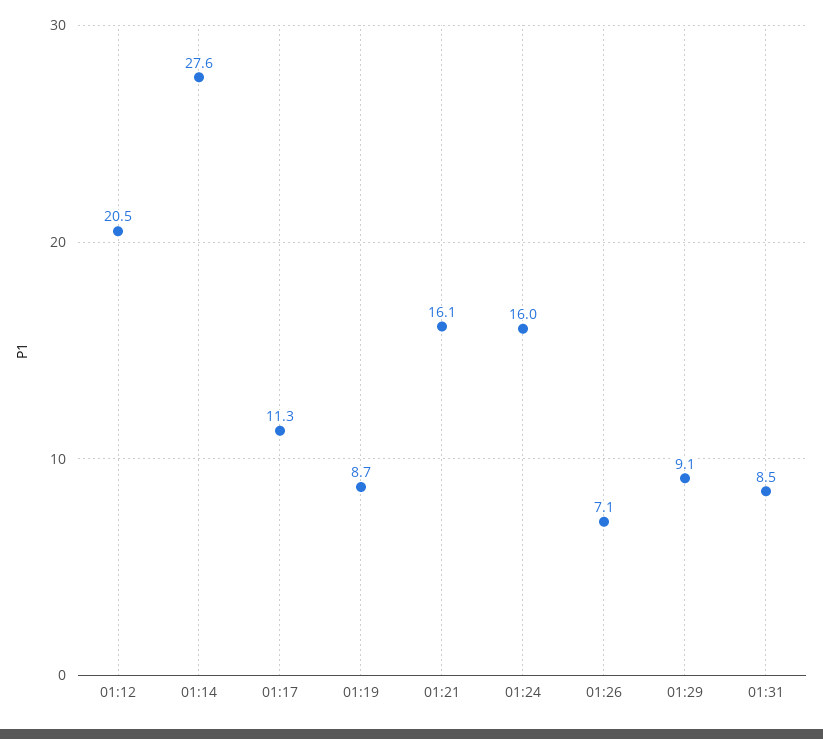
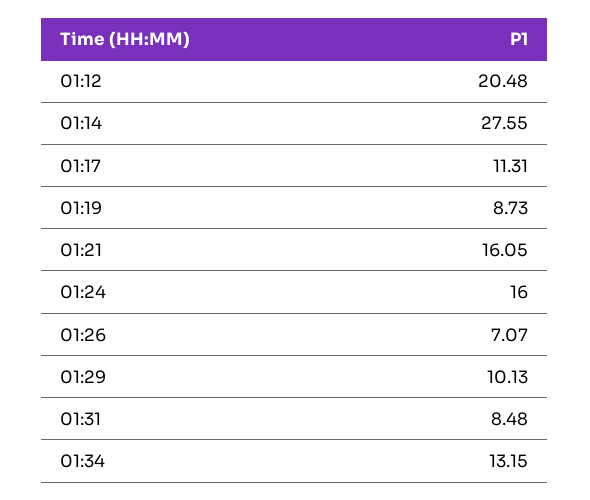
01:29: 9.1 -> 10.13
01:34: none -> 13.15

